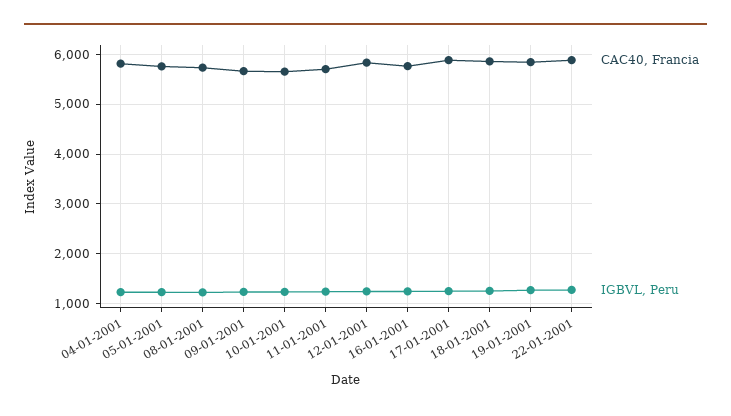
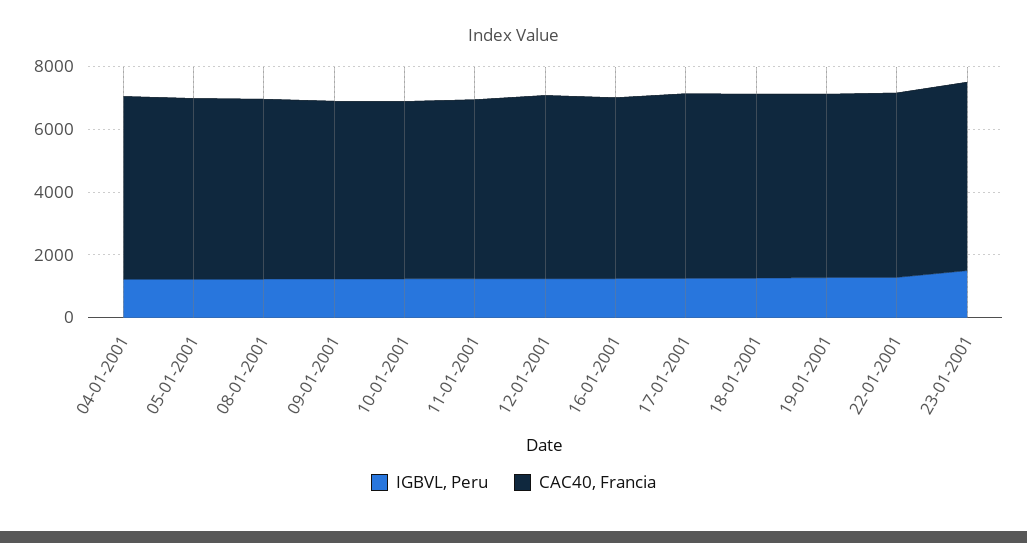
IGBVL, Peru, 23-01-2001: none -> 1500
CAC40, Francia, 23-01-2001: none -> 6000

